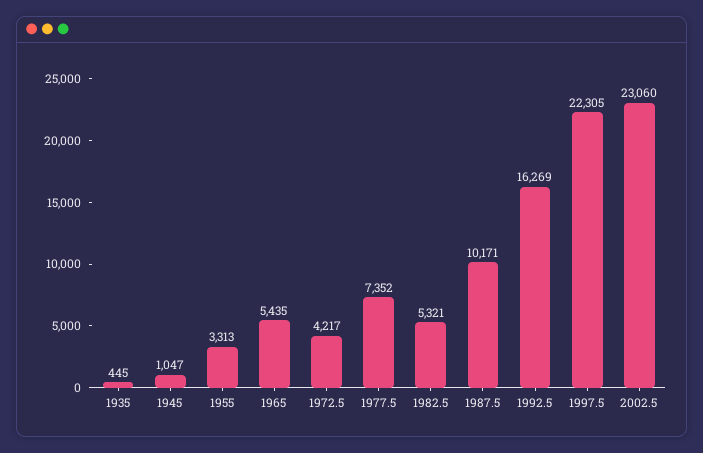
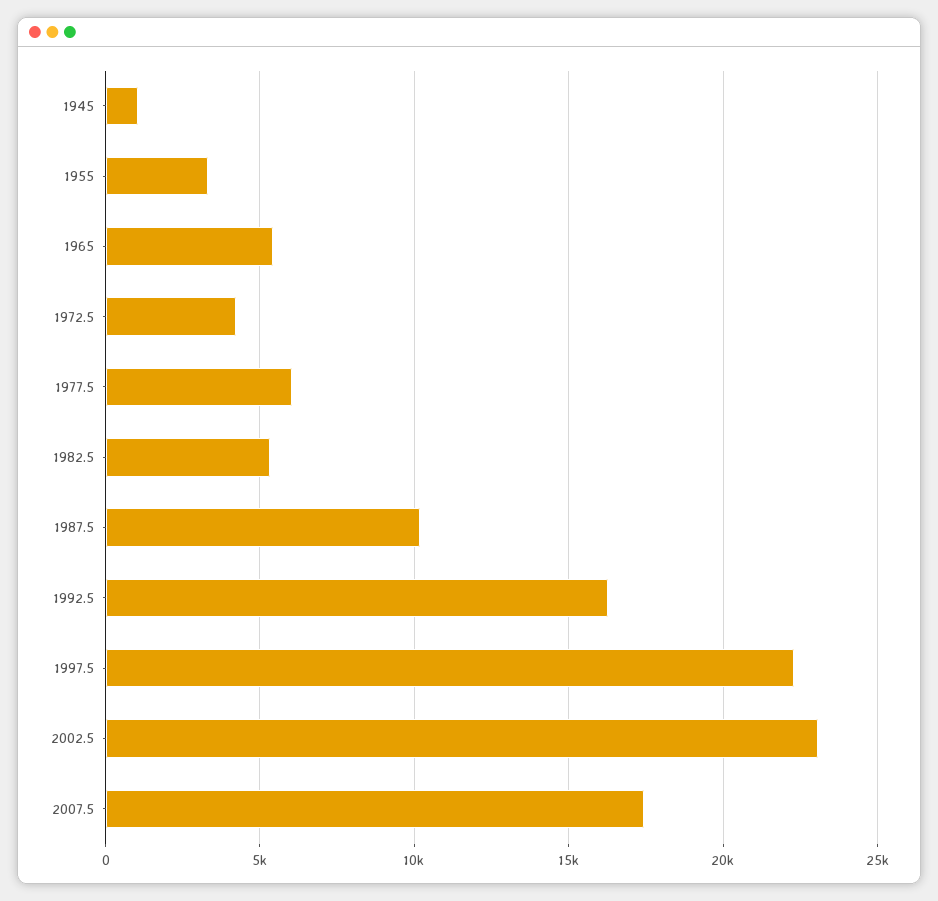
1935: 445 -> none
1977.5: 7352 -> 6000
2007.5: none -> 17500

